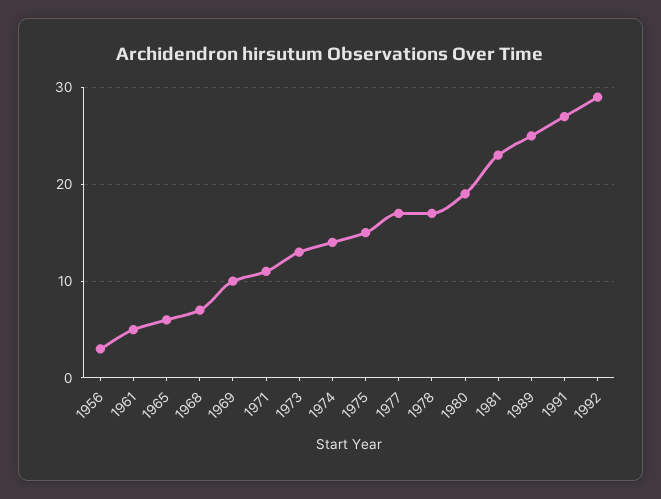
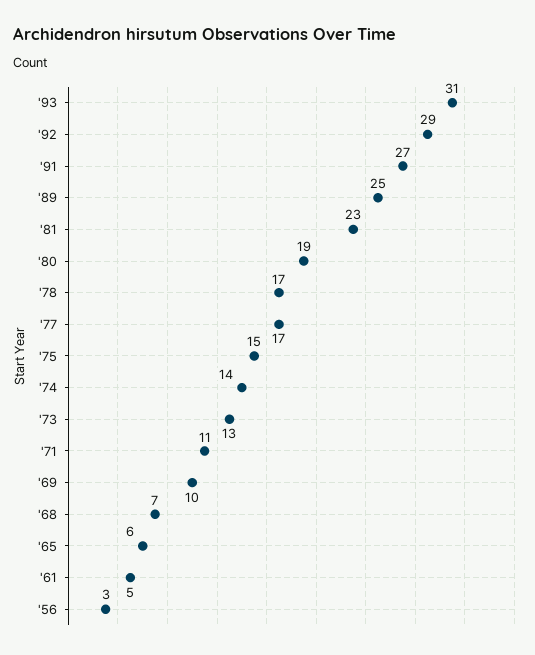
'93: none -> 31

